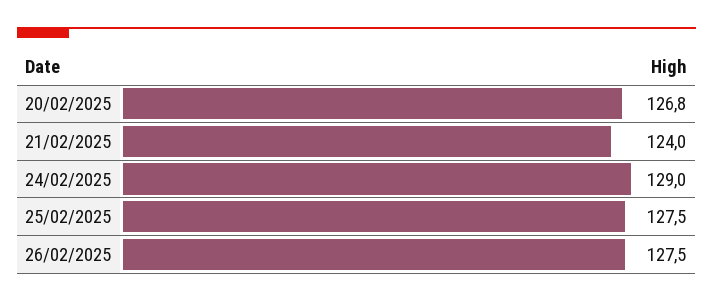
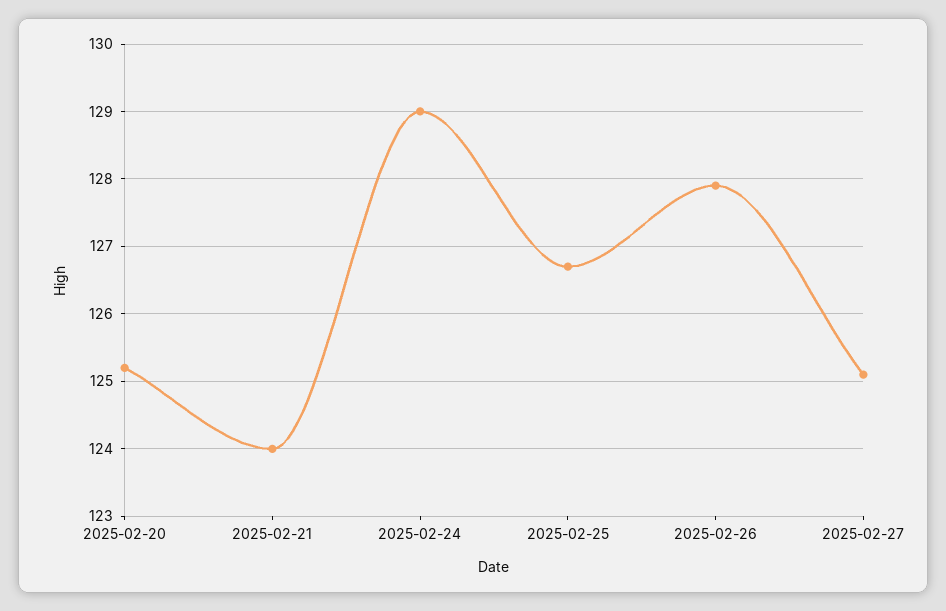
20/02/2025: 126.8 -> 125.2
25/02/2025: 127.5 -> 126.7
26/02/2025: 127.5 -> 127.9
2025-02-27: none -> 125.1

